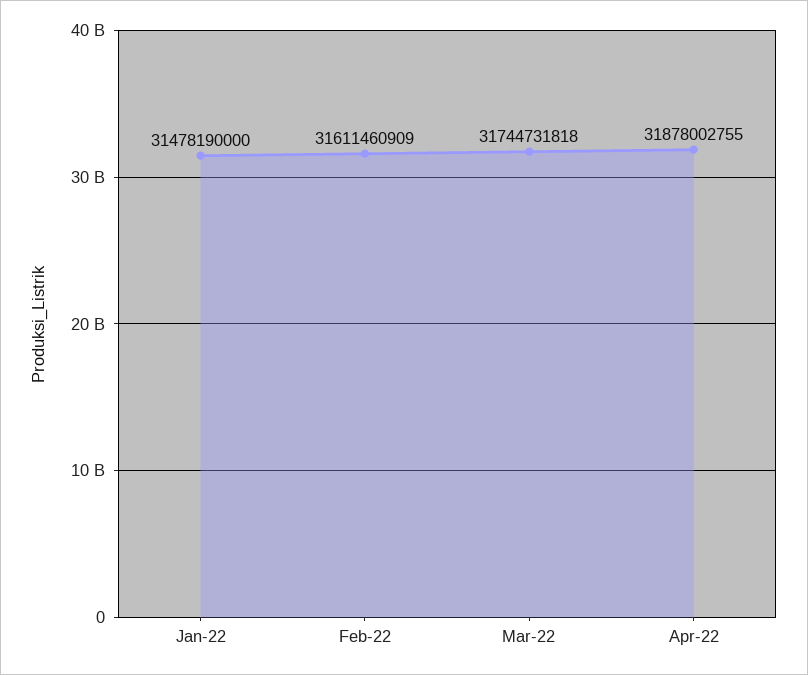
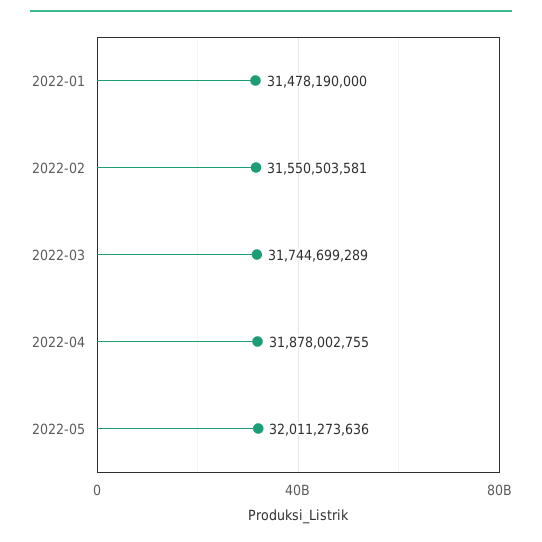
Feb-22: 31611460909 -> 31550503581
Mar-22: 31744731818 -> 31744699289
2022-05: none -> 32011273636

